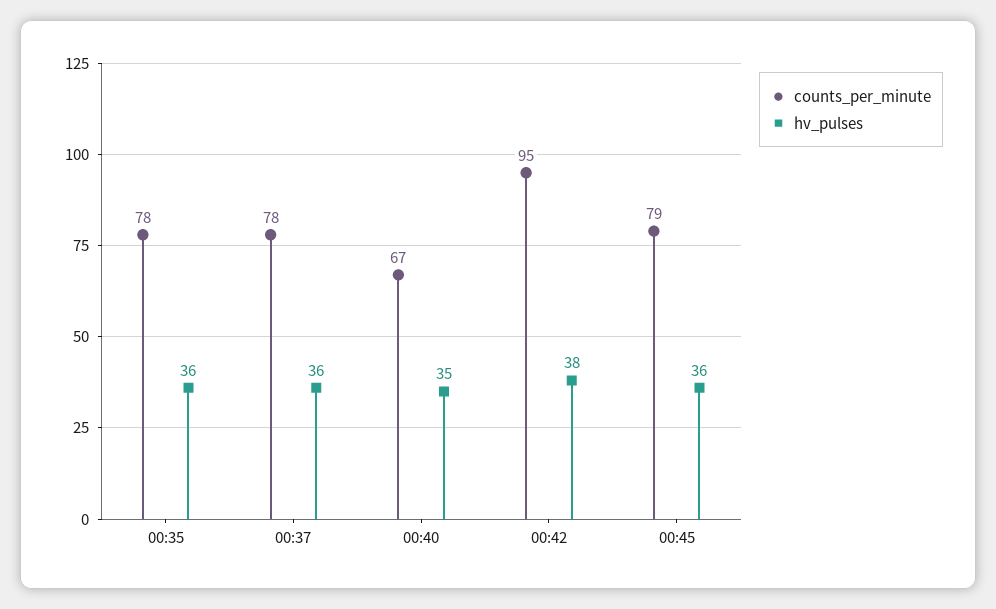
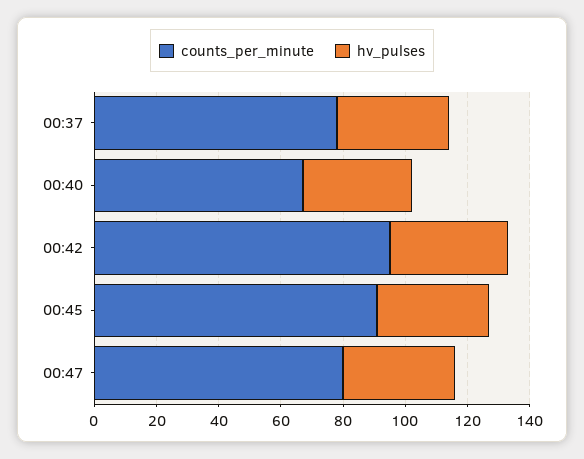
counts_per_minute, 00:35: 78 -> none
hv_pulses, 00:35: 36 -> none
counts_per_minute, 00:45: 79 -> 90
counts_per_minute, 00:47: none -> 80
hv_pulses, 00:47: none -> 35

